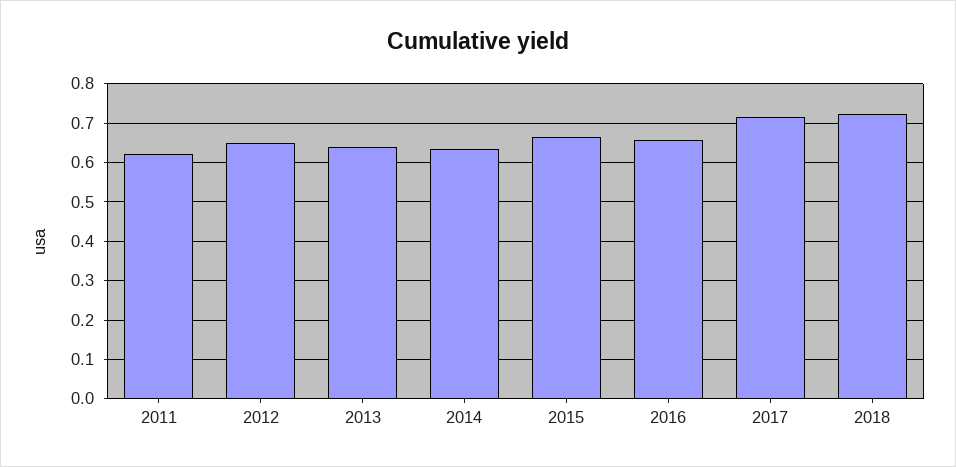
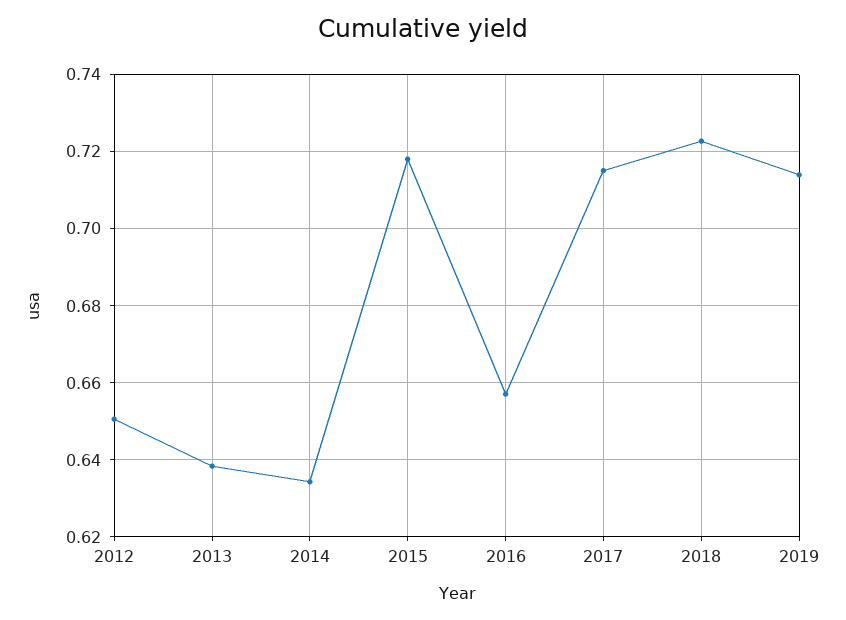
2011: 0.62 -> none
2015: 0.66 -> 0.718
2019: none -> 0.714

